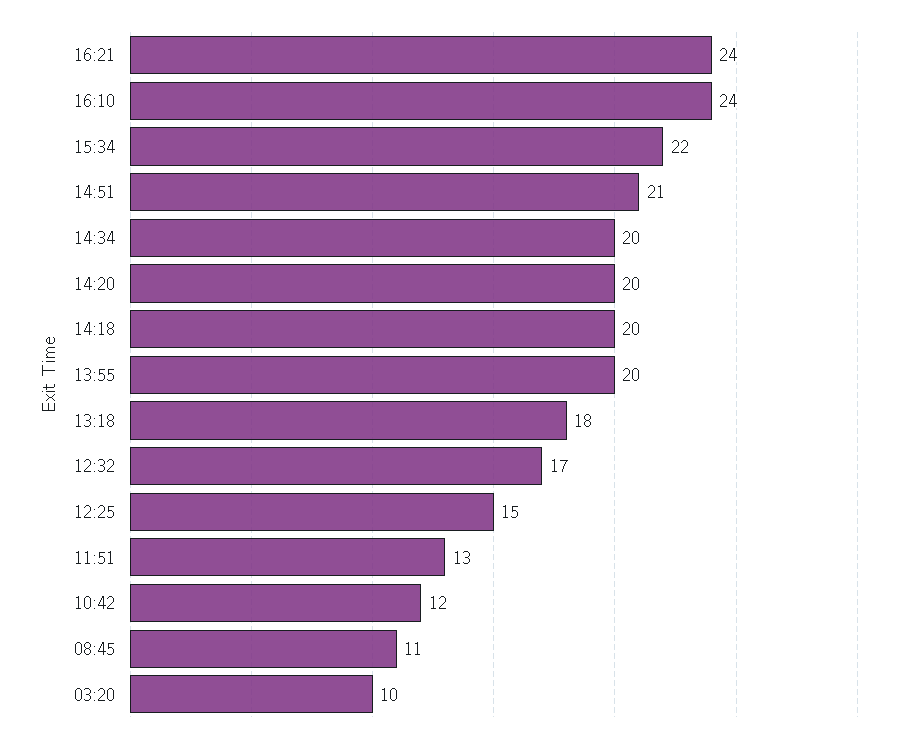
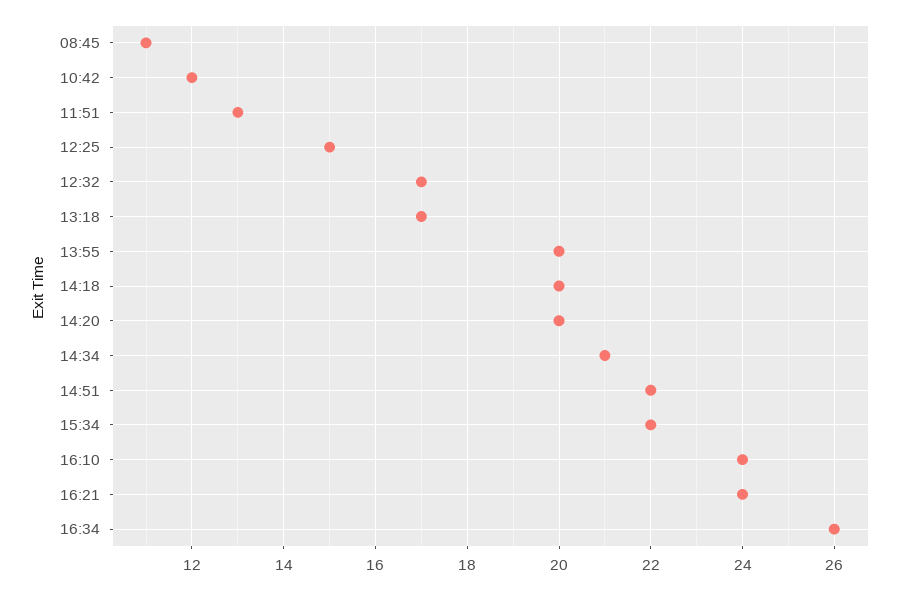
14:51: 21 -> 22
14:34: 20 -> 21
13:18: 18 -> 17
03:20: 10 -> none
16:34: none -> 26

